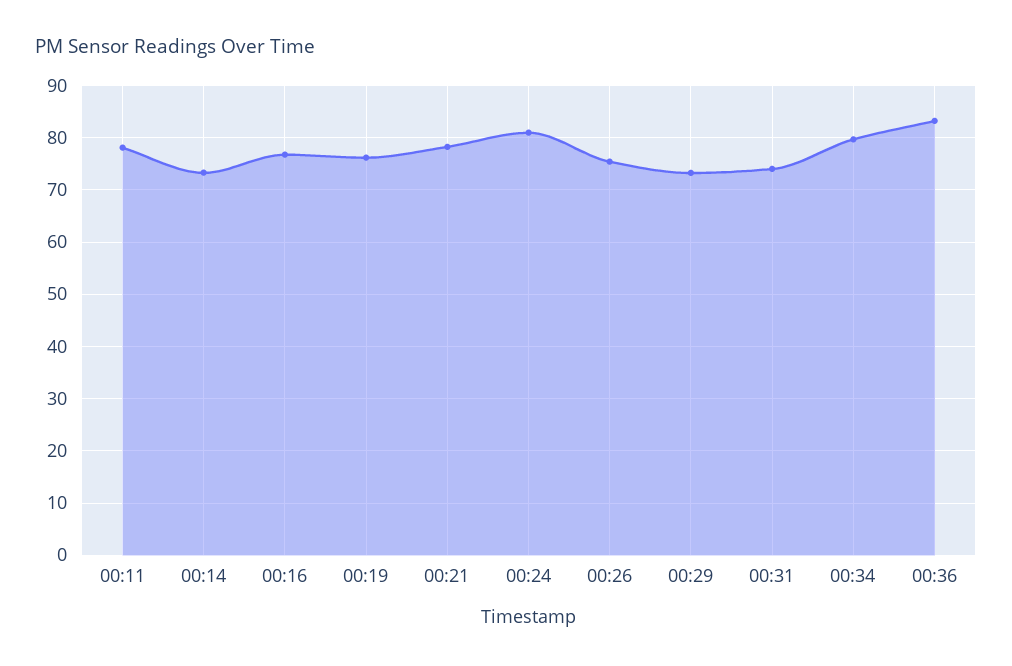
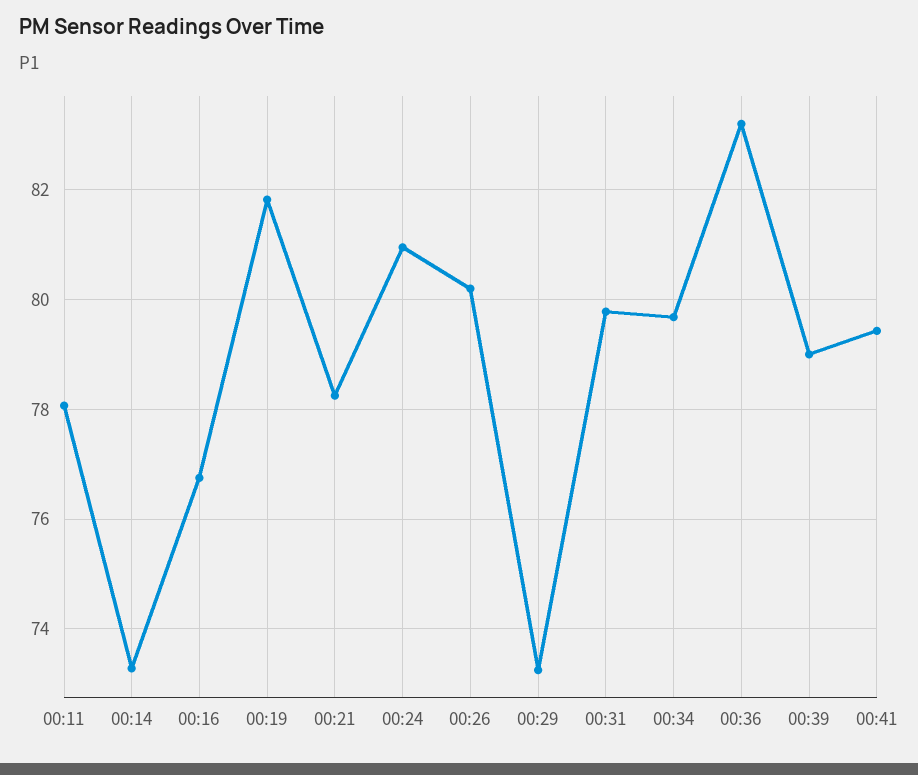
00:19: 76 -> 81.8
00:26: 76 -> 80.2
00:31: 74 -> 79.8
00:39: none -> 79
00:41: none -> 79.4

